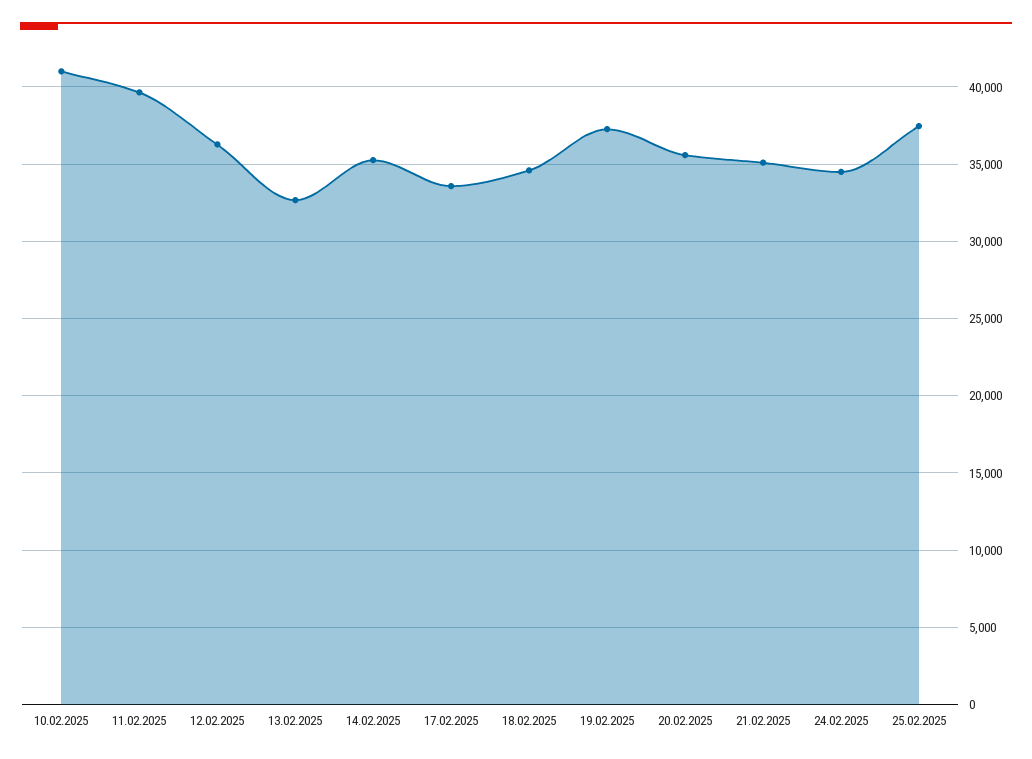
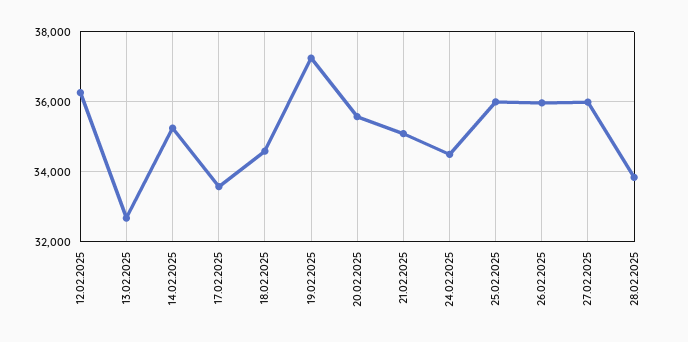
10.02.2025: 41000 -> none
11.02.2025: 39500 -> none
25.02.2025: 37500 -> 36000
26.02.2025: none -> 36000
27.02.2025: none -> 36000
28.02.2025: none -> 33800

